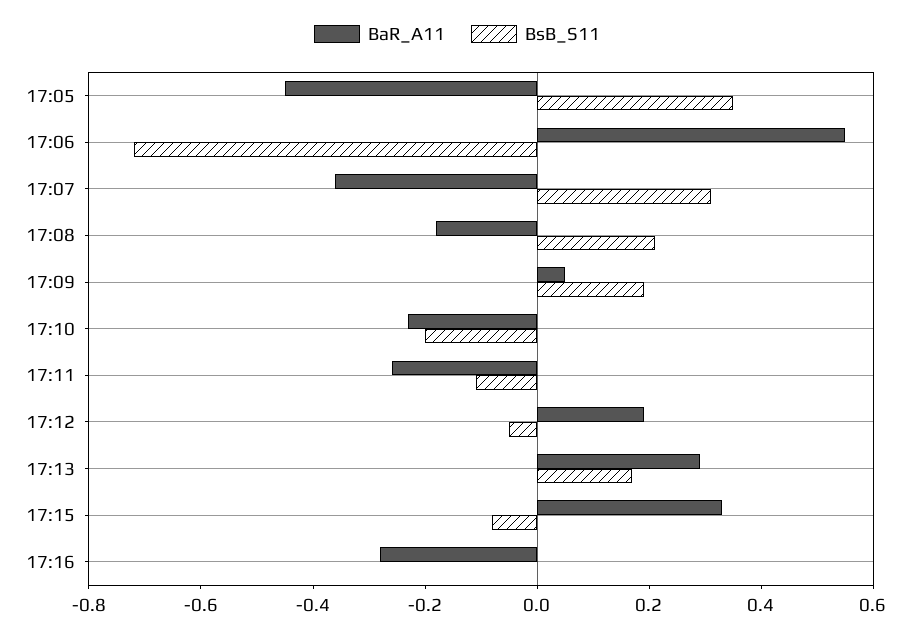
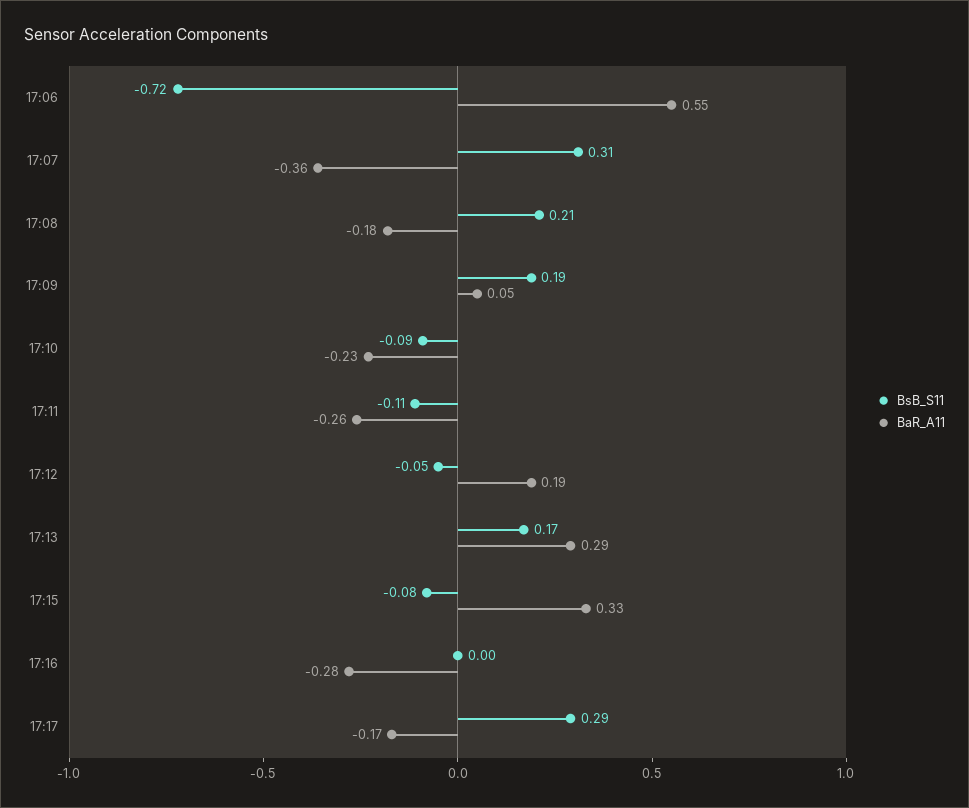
BaR_A11, 17:05: -0.45 -> none
BsB_S11, 17:05: 0.35 -> none
BsB_S11, 17:10: -0.2 -> -0.09
BsB_S11, 17:17: none -> 0.29
BaR_A11, 17:17: none -> -0.17

